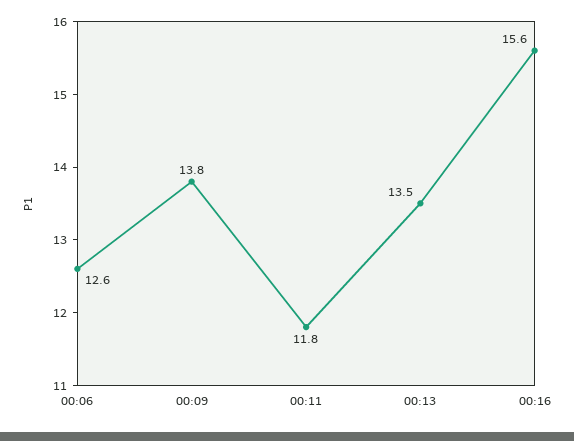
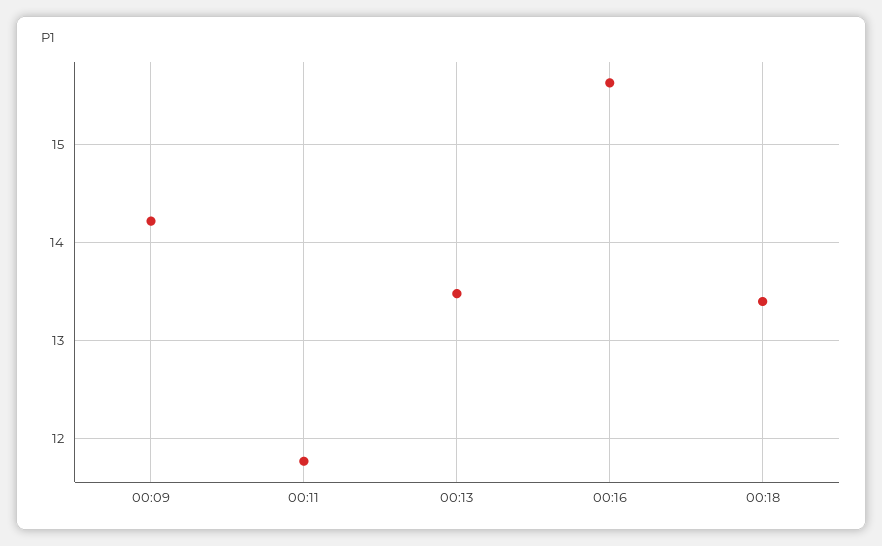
00:06: 12.6 -> none
00:09: 13.8 -> 14.2
00:18: none -> 13.4

